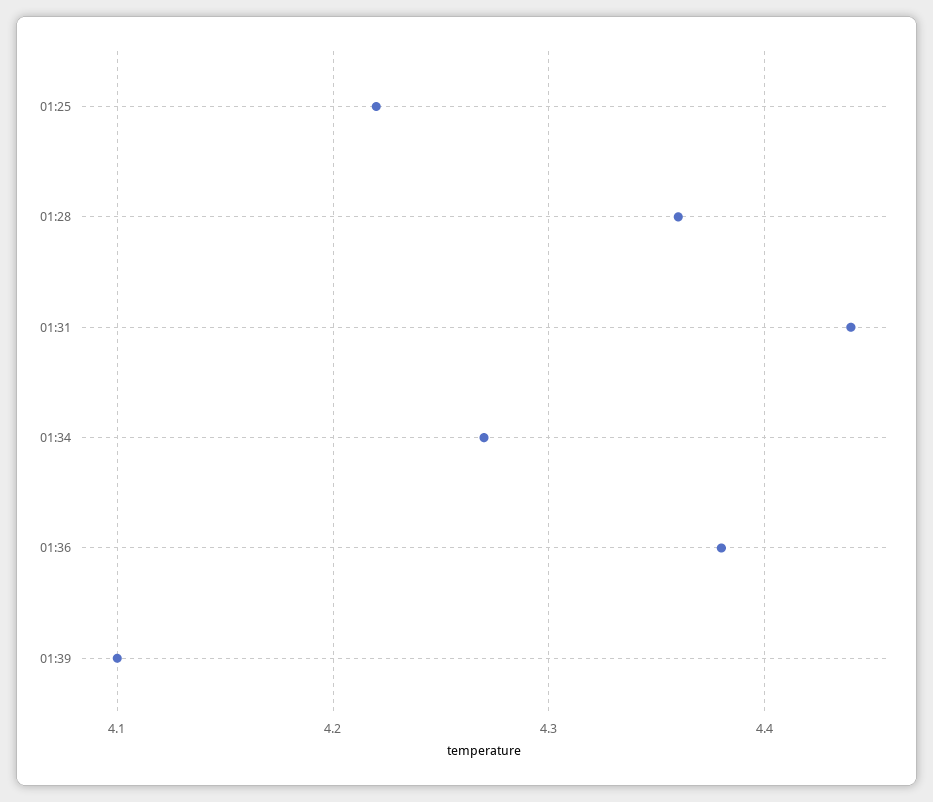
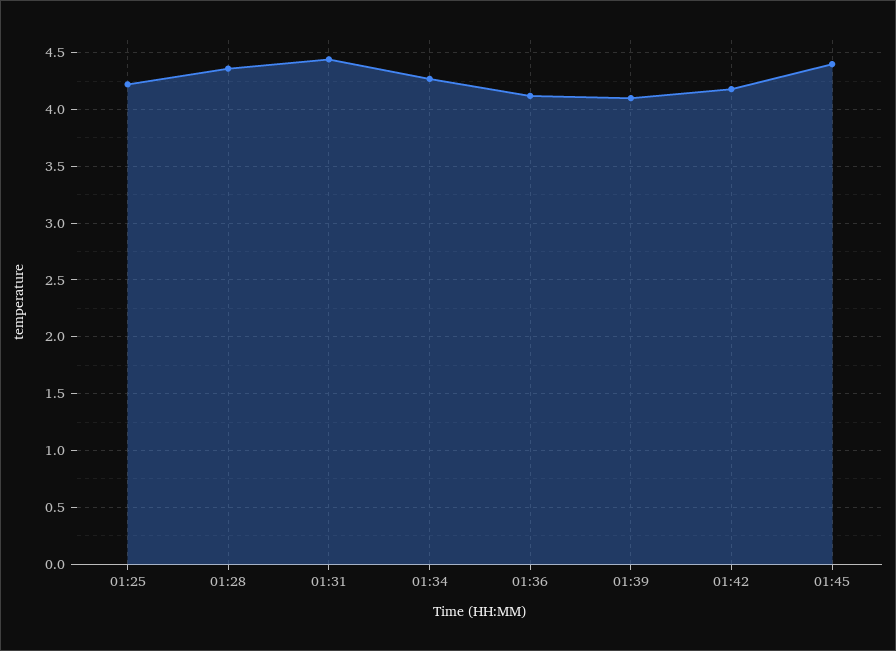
01:36: 4.38 -> 4.1
01:42: none -> 4.2
01:45: none -> 4.4

